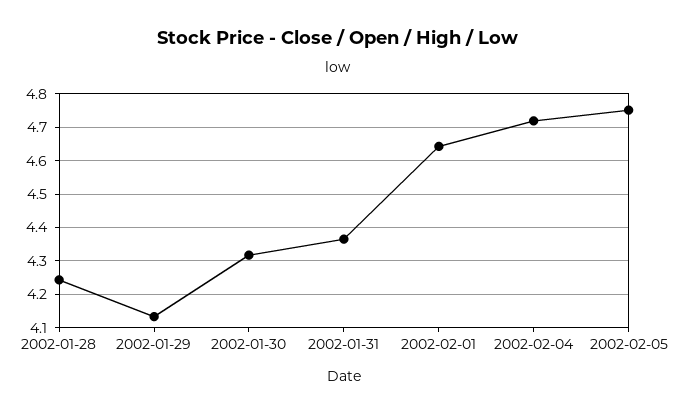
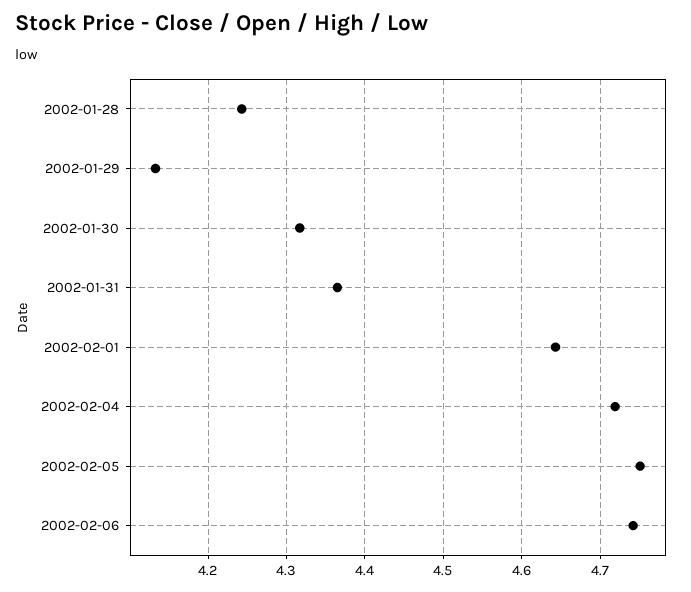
2002-02-06: none -> 4.74

